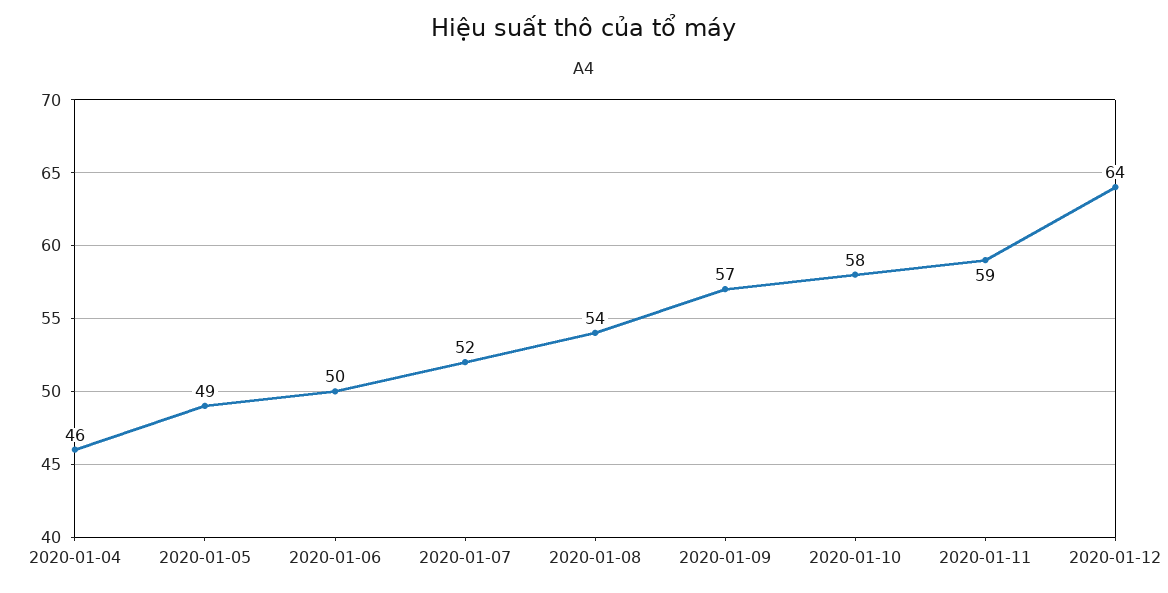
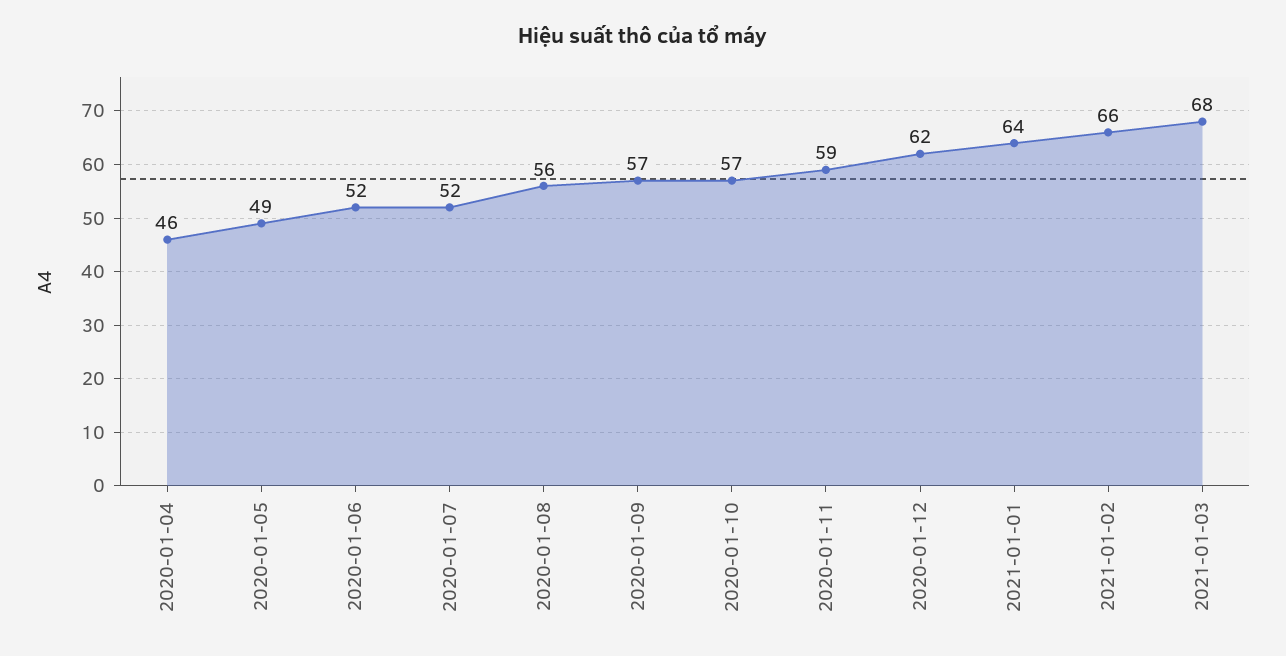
2020-01-06: 50 -> 52
2020-01-08: 54 -> 56
2020-01-10: 58 -> 57
2020-01-12: 64 -> 62
2021-01-01: none -> 64
2021-01-02: none -> 66
2021-01-03: none -> 68

